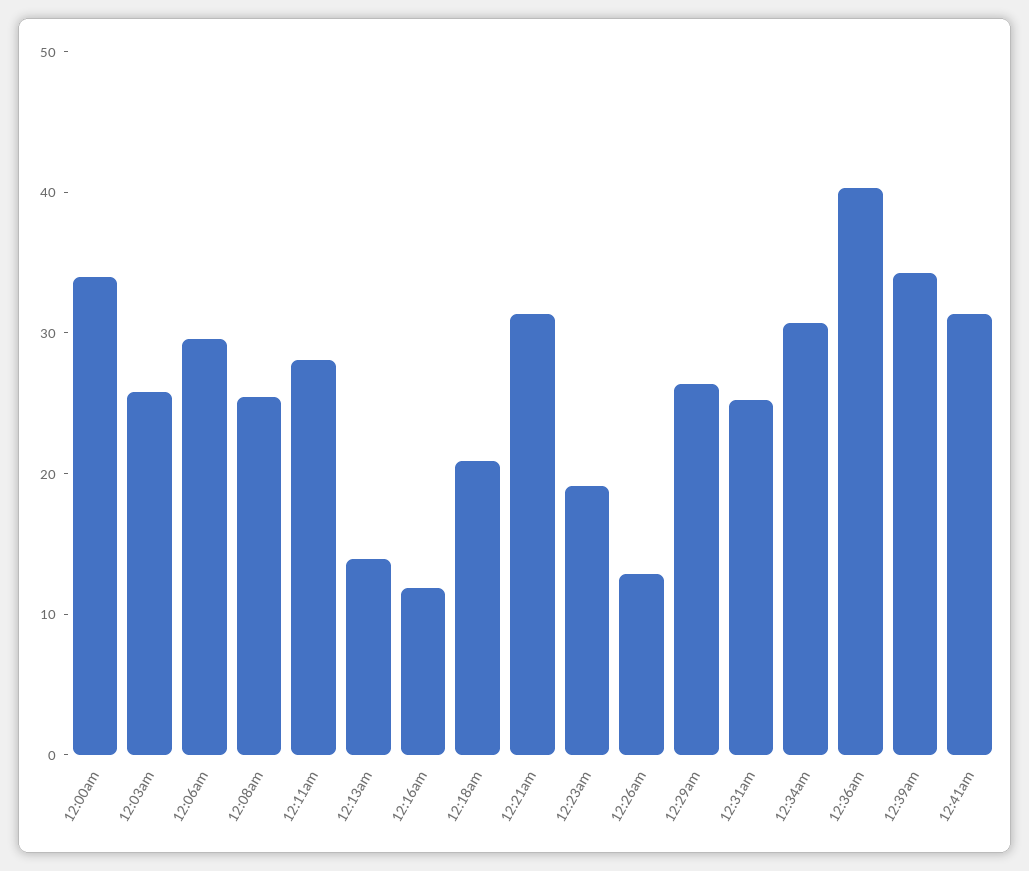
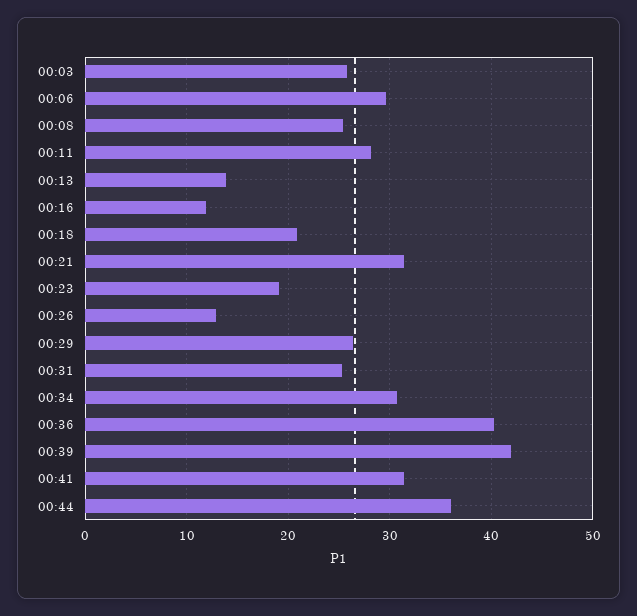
12:00am: 34 -> none
12:39am: 34 -> 42
00:44: none -> 36

